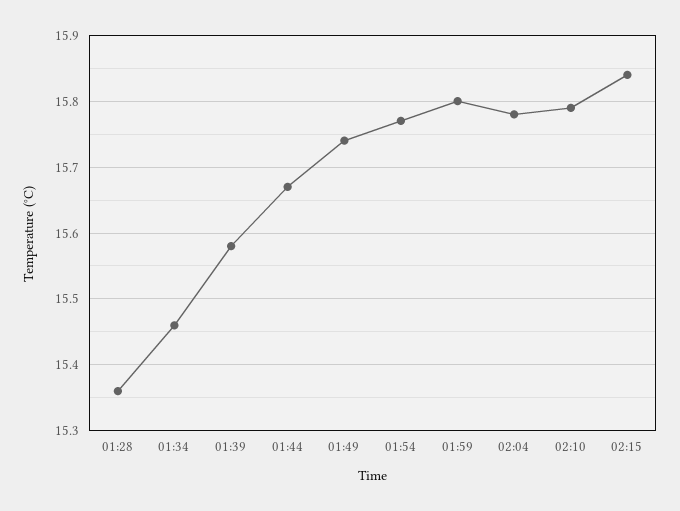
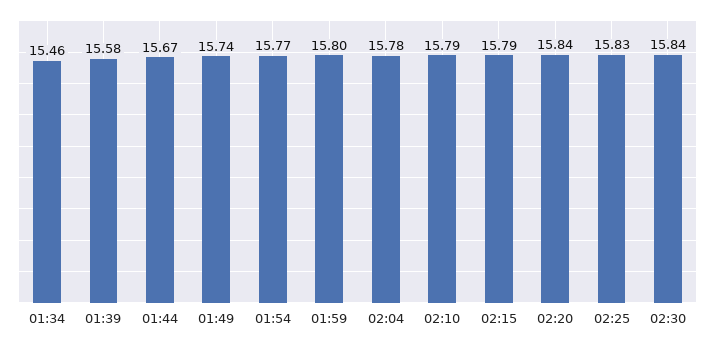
01:28: 15.36 -> none
02:15: 15.84 -> 15.79
02:20: none -> 15.84
02:25: none -> 15.83
02:30: none -> 15.84

